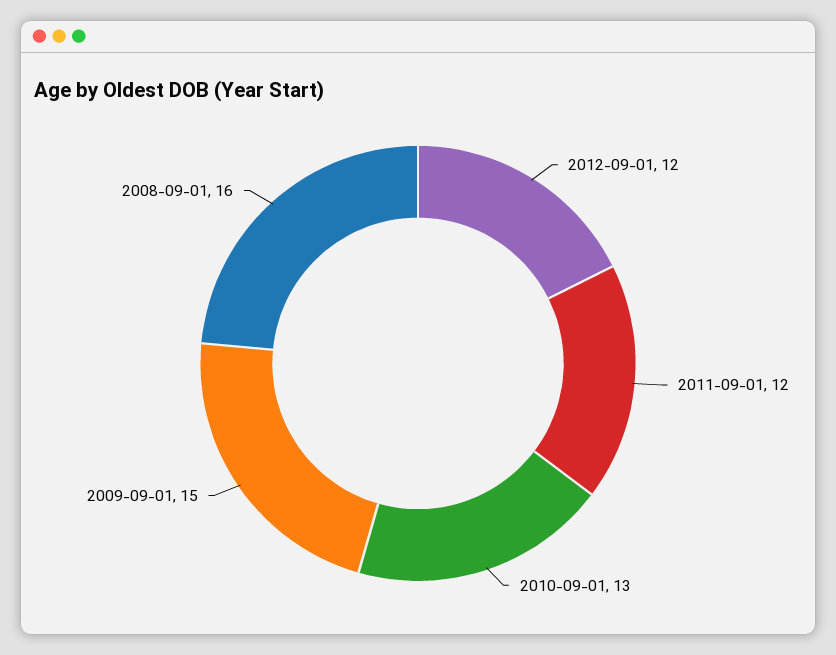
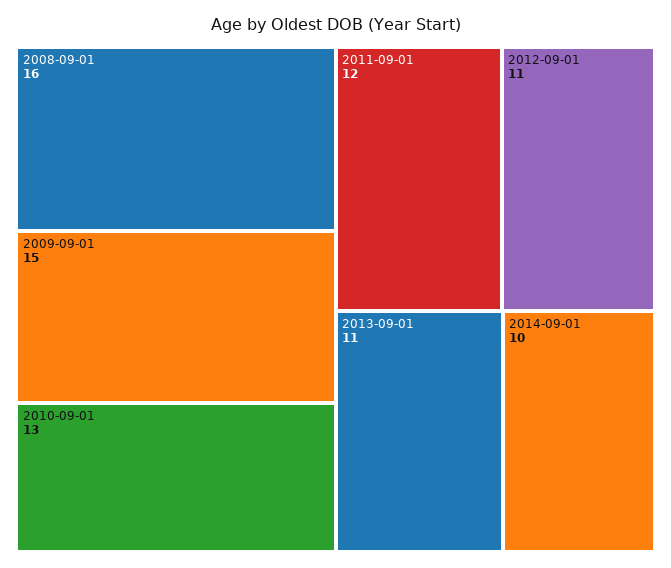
2012-09-01: 12 -> 11
2013-09-01: none -> 11
2014-09-01: none -> 10

